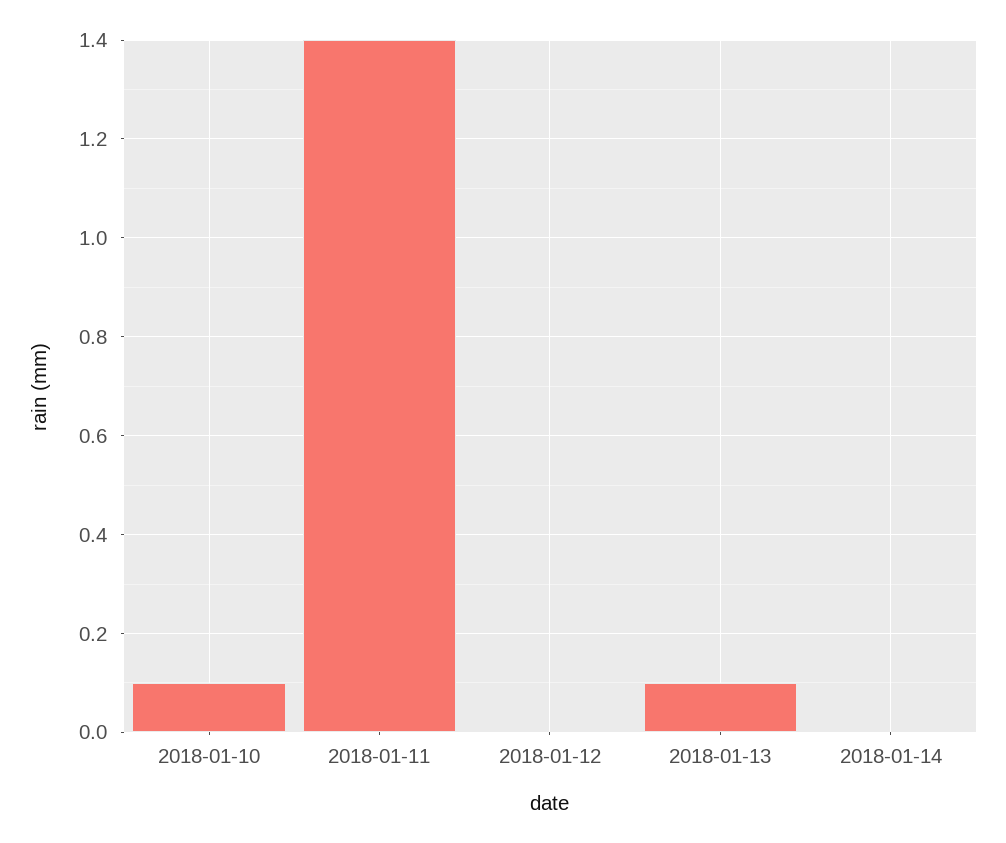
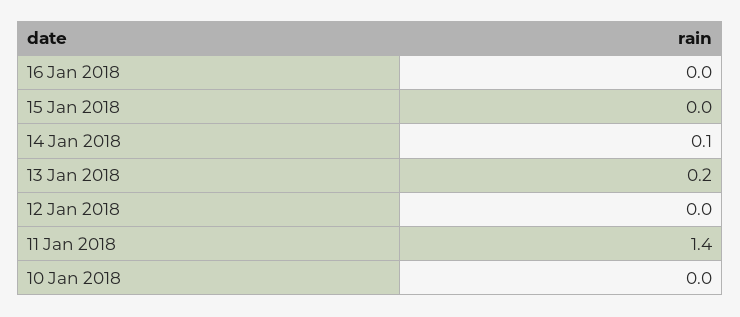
2018-01-10: 0.1 -> 0
2018-01-13: 0.1 -> 0.2
2018-01-14: 0 -> 0.1
16 Jan 2018: none -> 0
15 Jan 2018: none -> 0

